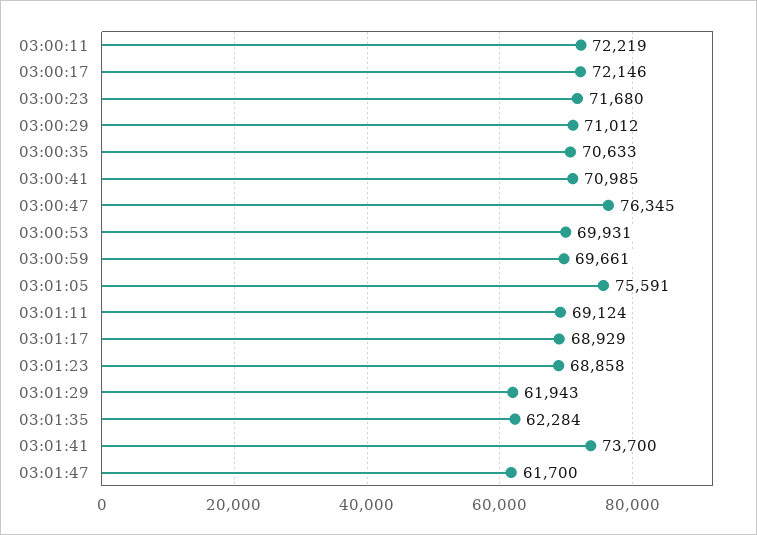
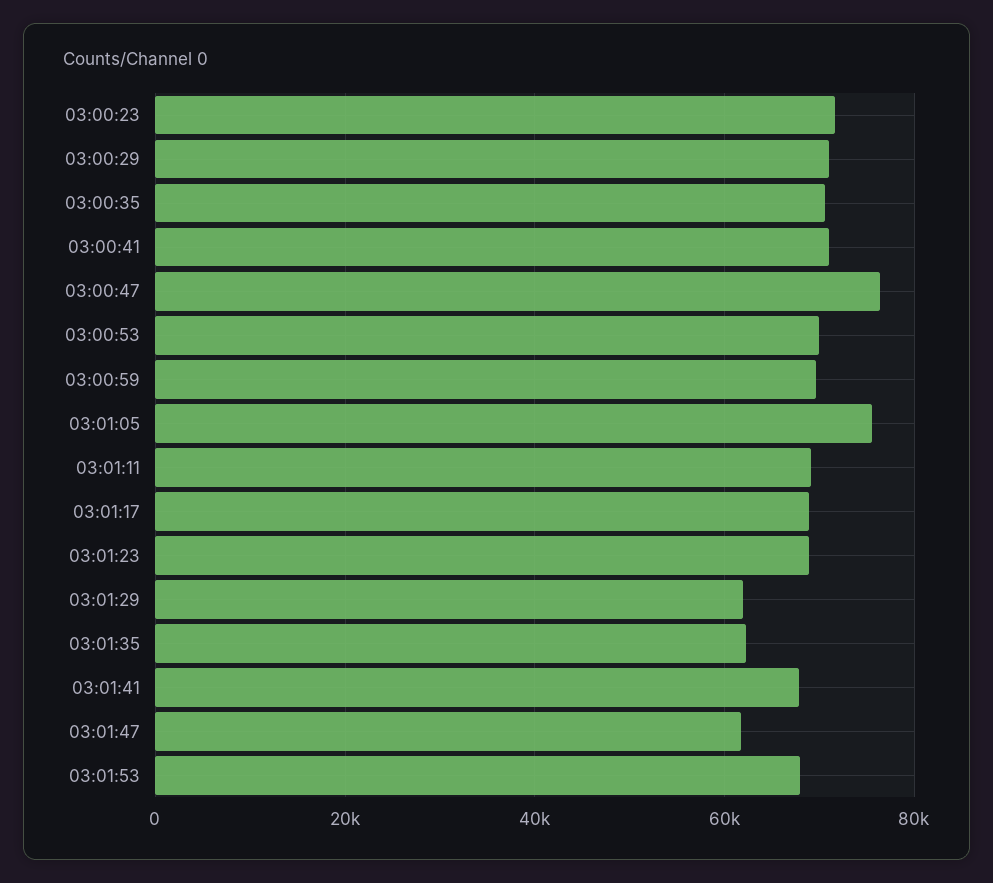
03:00:11: 72219 -> none
03:00:17: 72146 -> none
03:01:41: 73700 -> 68000
03:01:53: none -> 68000

